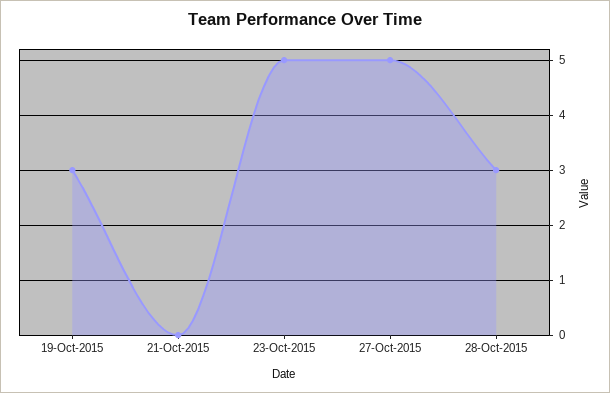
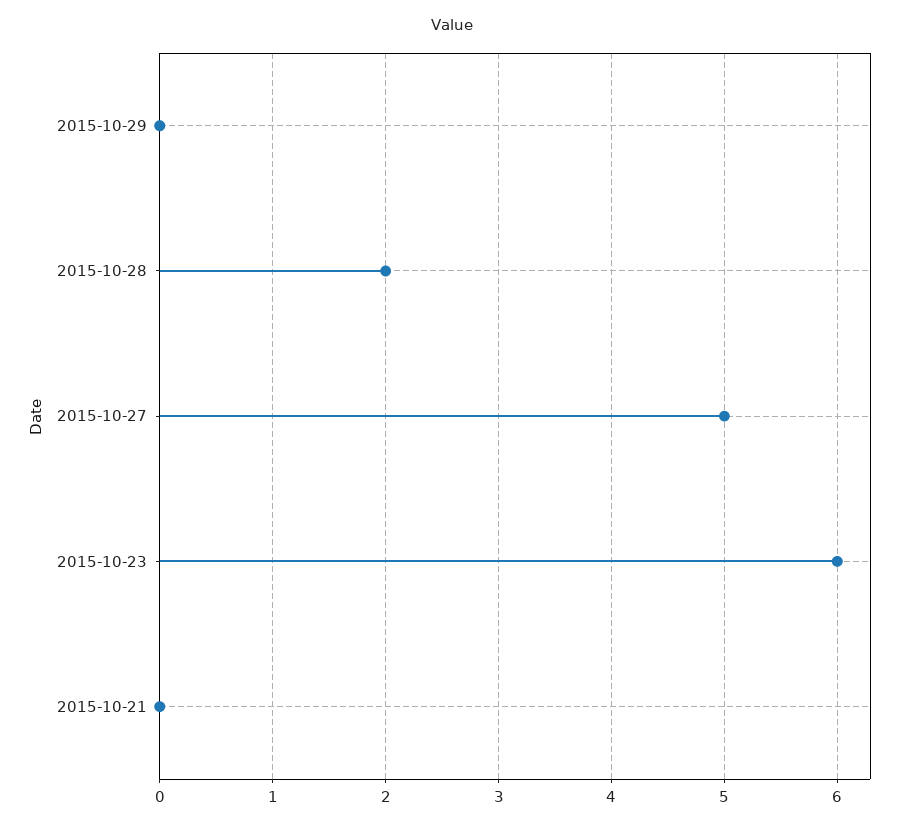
19-Oct-2015: 3 -> none
23-Oct-2015: 5 -> 6
28-Oct-2015: 3 -> 2
2015-10-29: none -> 0

